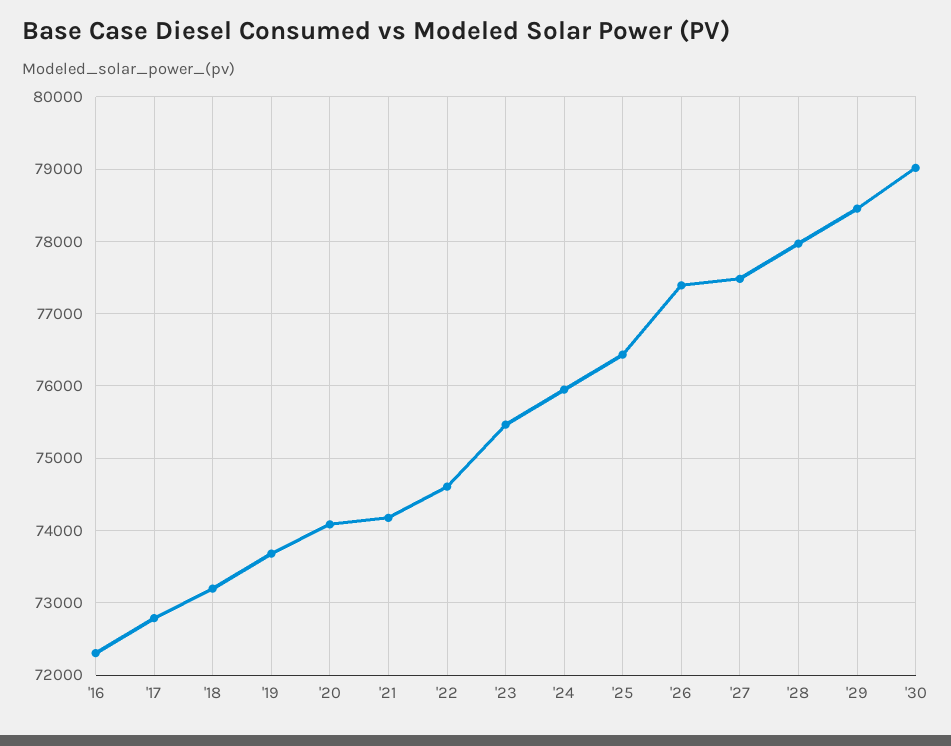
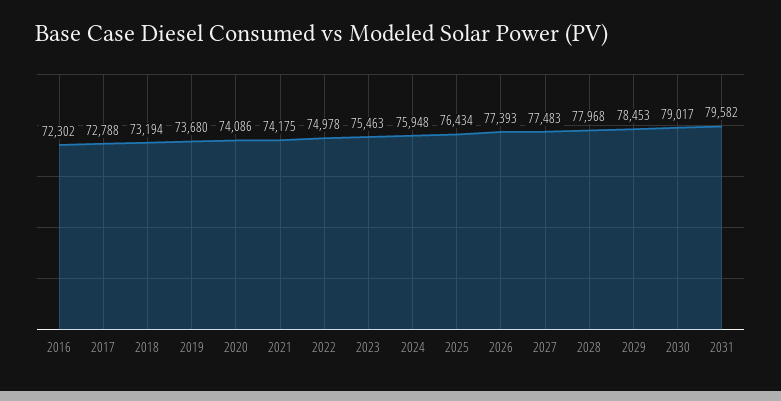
'22: 74600 -> 74978
2031: none -> 79582

